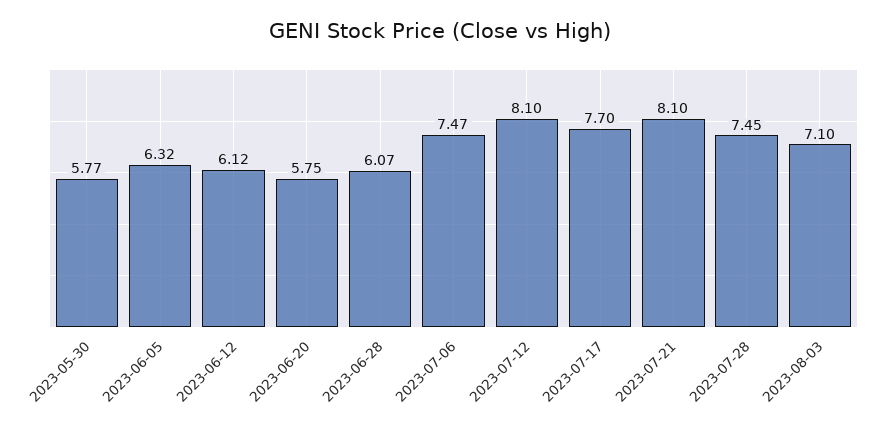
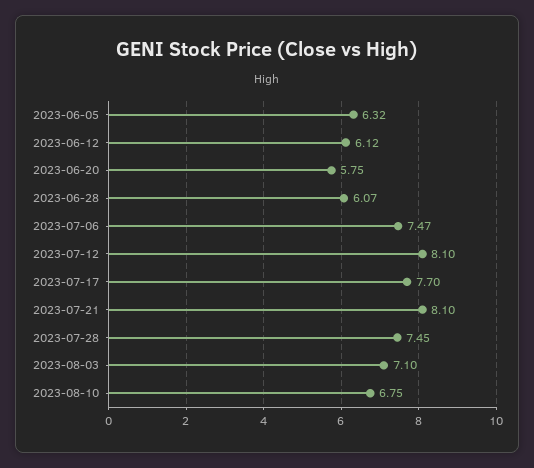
2023-05-30: 5.77 -> none
2023-08-10: none -> 6.75

